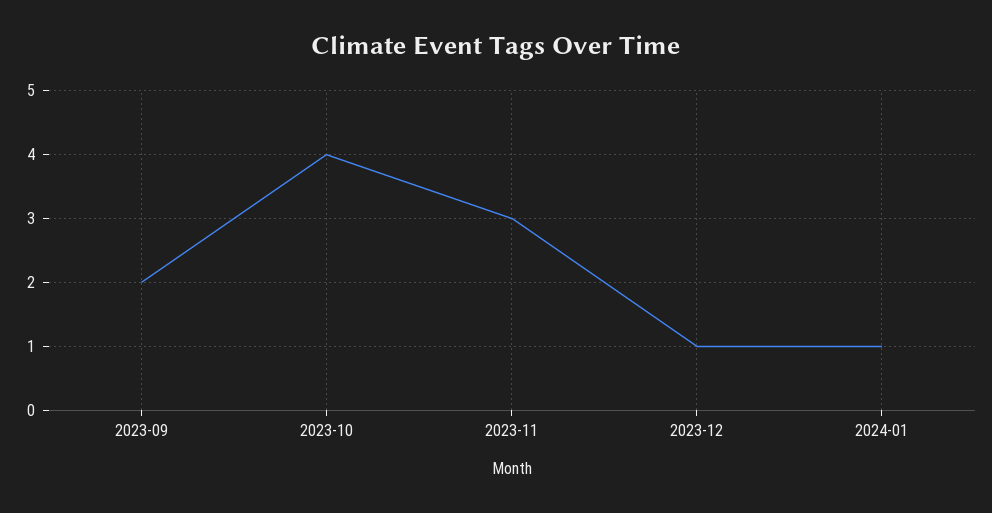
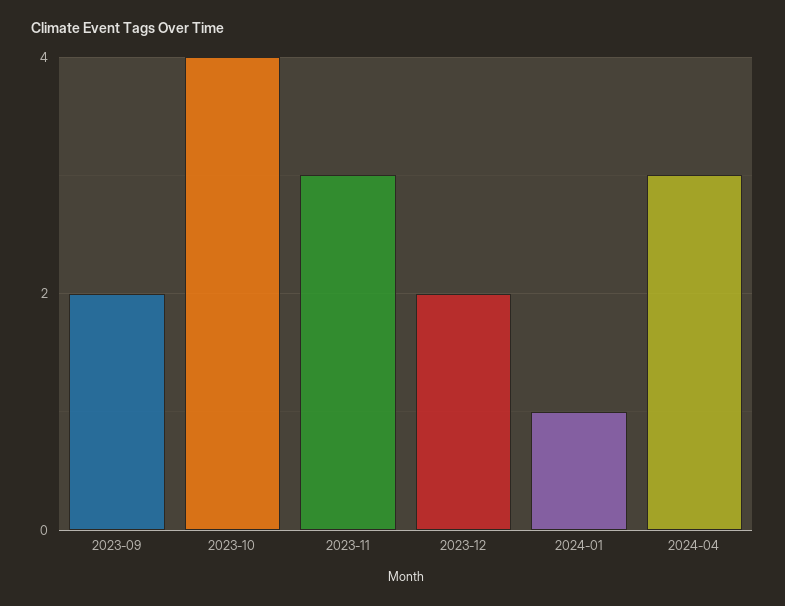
2023-12: 1 -> 2
2024-04: none -> 3

